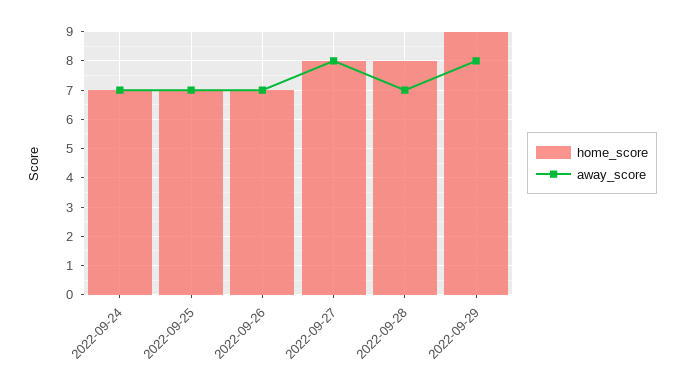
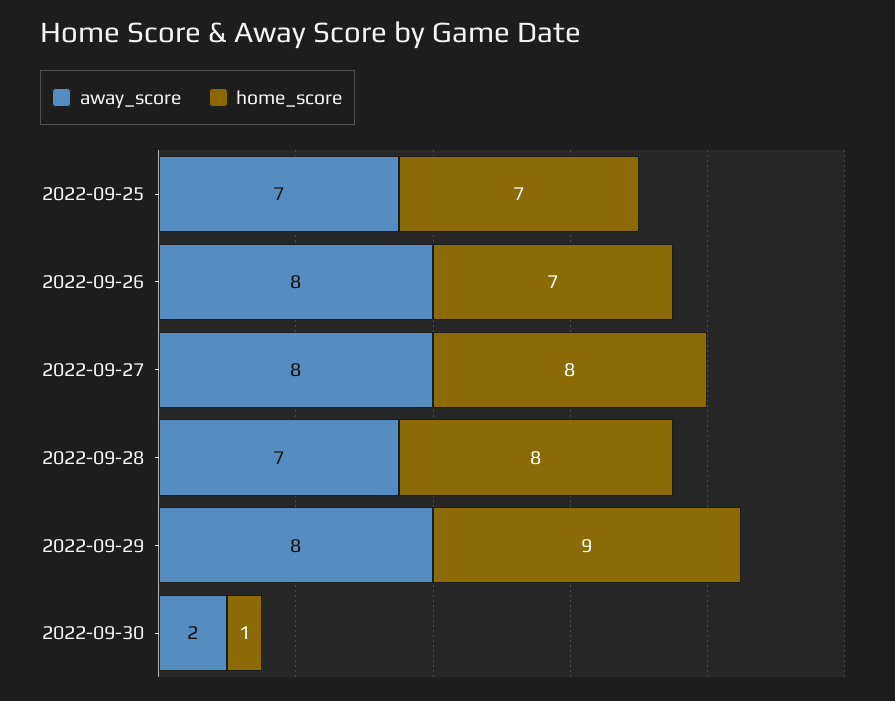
home_score, 2022-09-24: 7 -> none
away_score, 2022-09-24: 7 -> none
away_score, 2022-09-26: 7 -> 8
away_score, 2022-09-30: none -> 2
home_score, 2022-09-30: none -> 1

